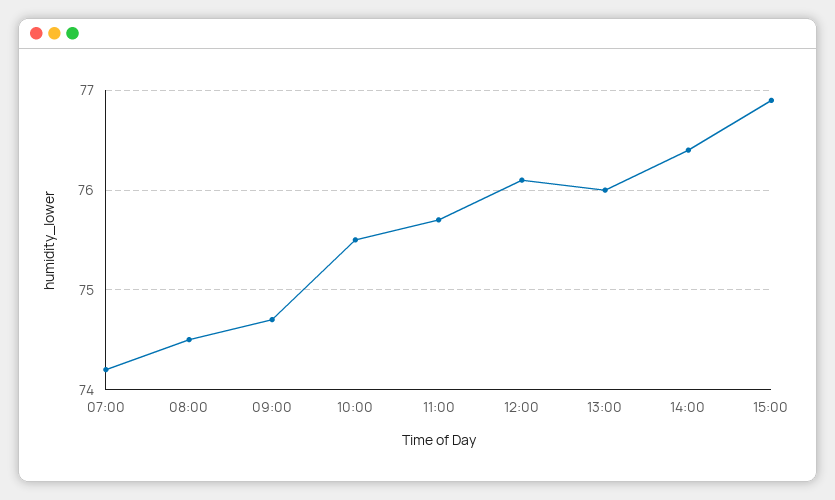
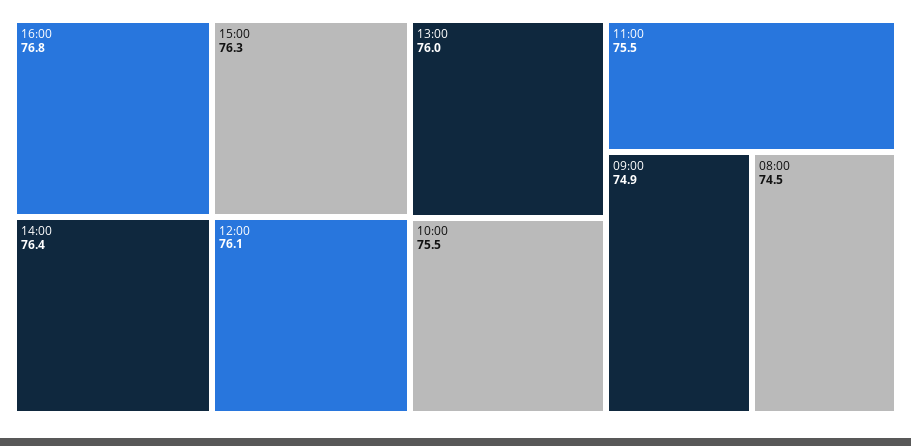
07:00: 74.2 -> none
09:00: 74.7 -> 74.9
11:00: 75.7 -> 75.5
15:00: 76.9 -> 76.3
16:00: none -> 76.8

